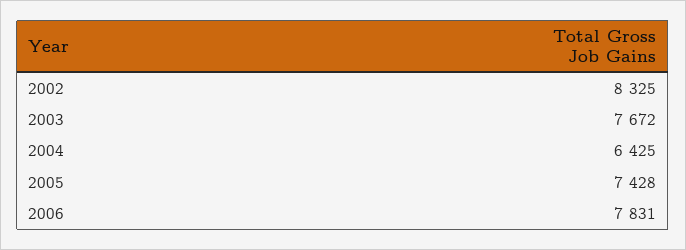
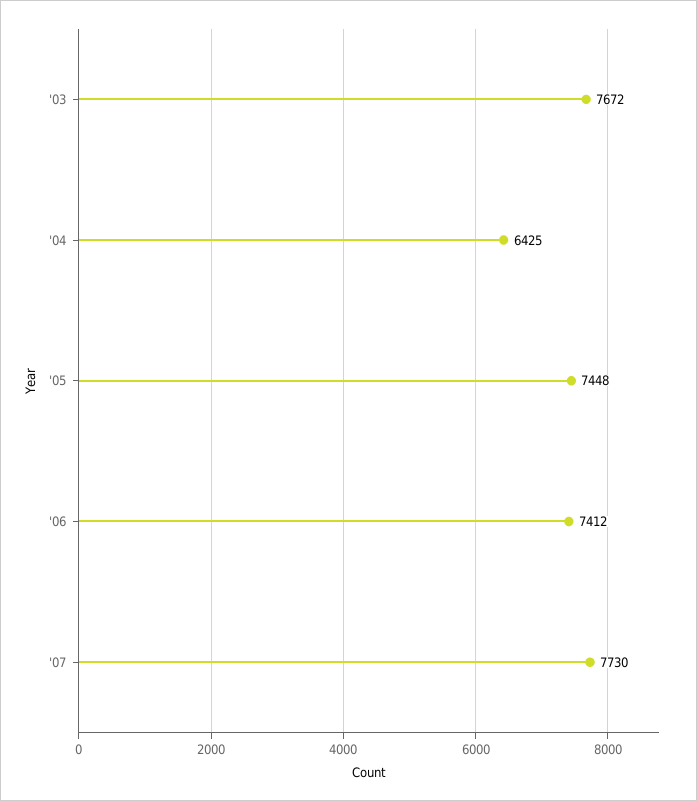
2002: 8325 -> none
2005: 7428 -> 7448
2006: 7831 -> 7412
'07: none -> 7730

